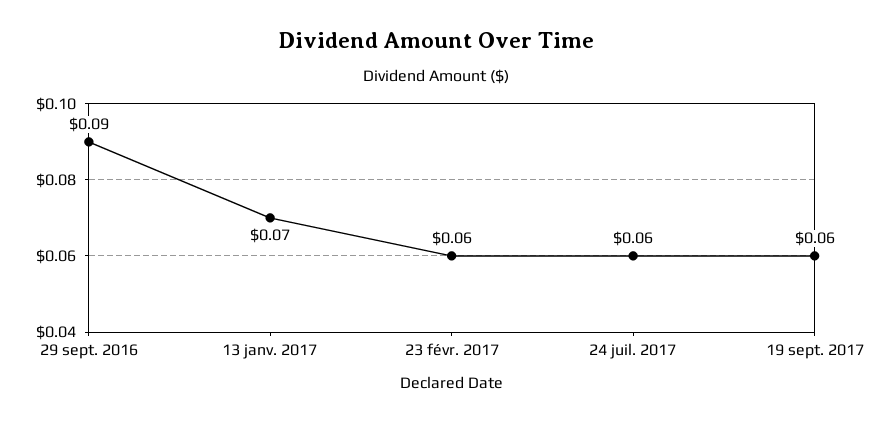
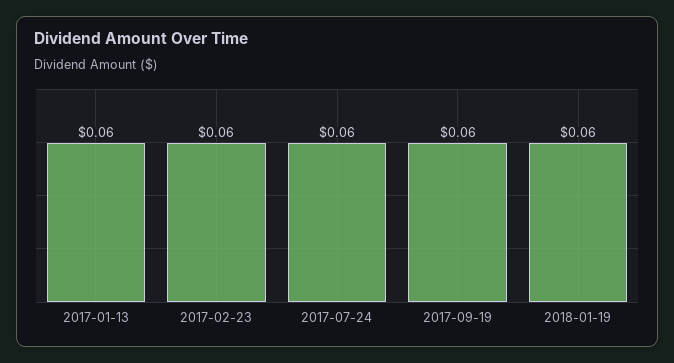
29 sept. 2016: 0.09 -> none
13 janv. 2017: 0.07 -> 0.06
2018-01-19: none -> 0.06

